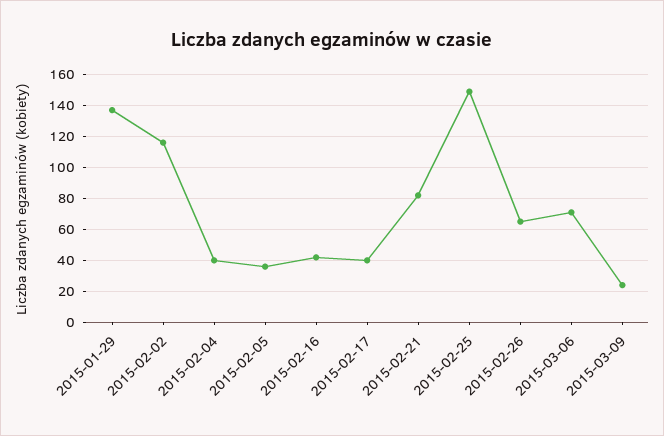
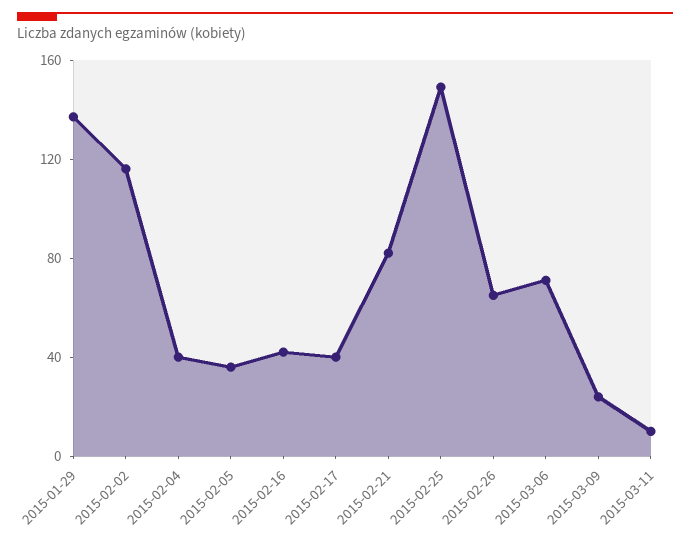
2015-03-11: none -> 10

